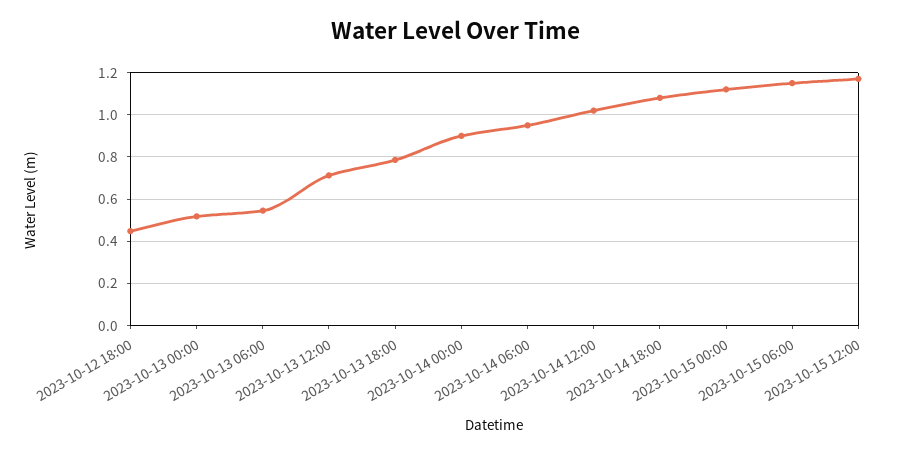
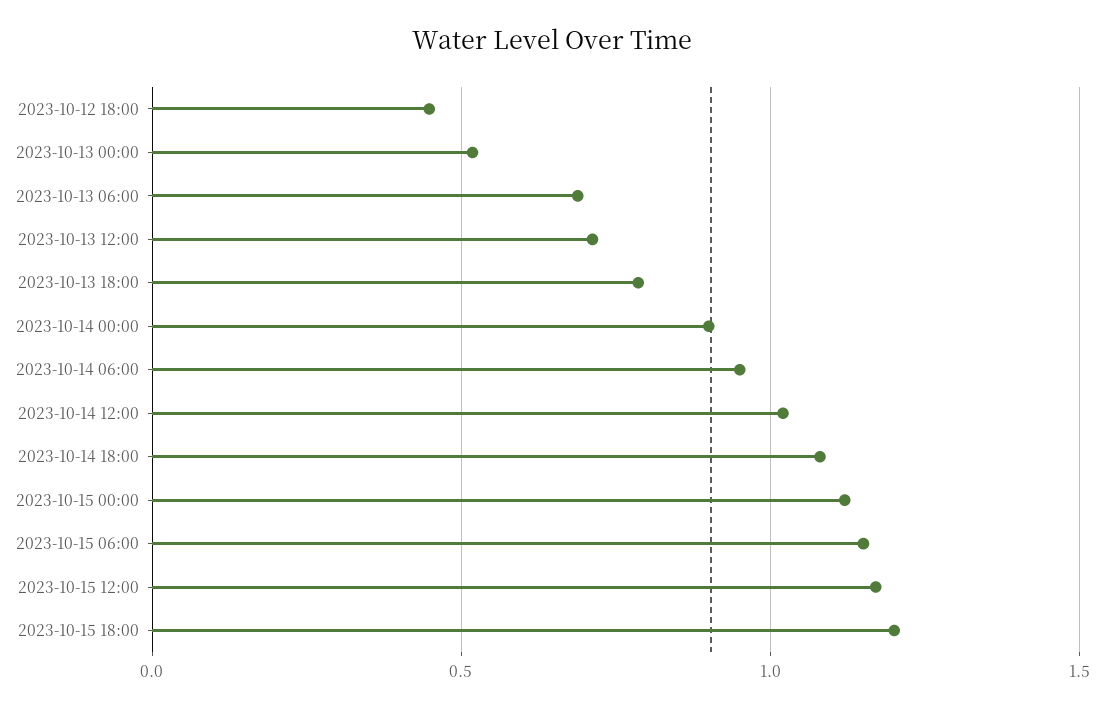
2023-10-13 06:00: 0.55 -> 0.7
2023-10-15 18:00: none -> 1.2

